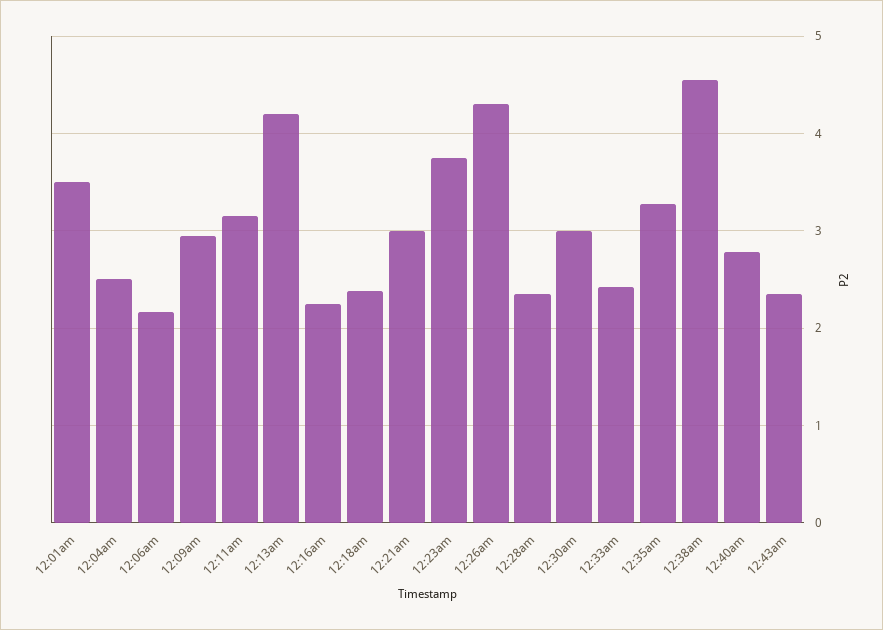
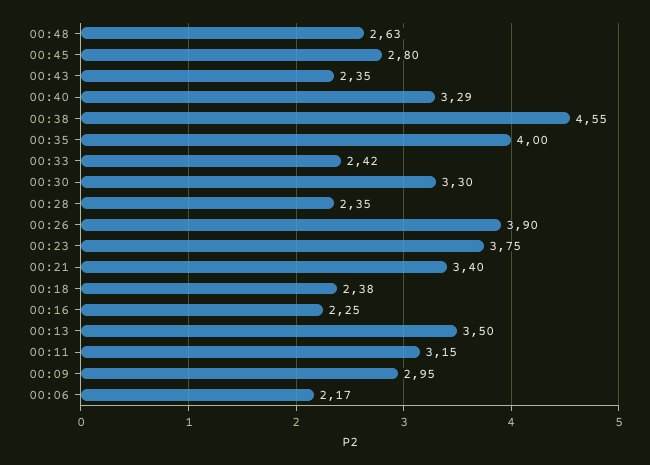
12:01am: 3.5 -> none
12:04am: 2.5 -> none
12:13am: 4.2 -> 3.5
12:21am: 3 -> 3.4
12:26am: 4.3 -> 3.9
12:30am: 3 -> 3.3
12:35am: 3.3 -> 4
12:40am: 2.8 -> 3.29
00:48: none -> 2.63
00:45: none -> 2.8

